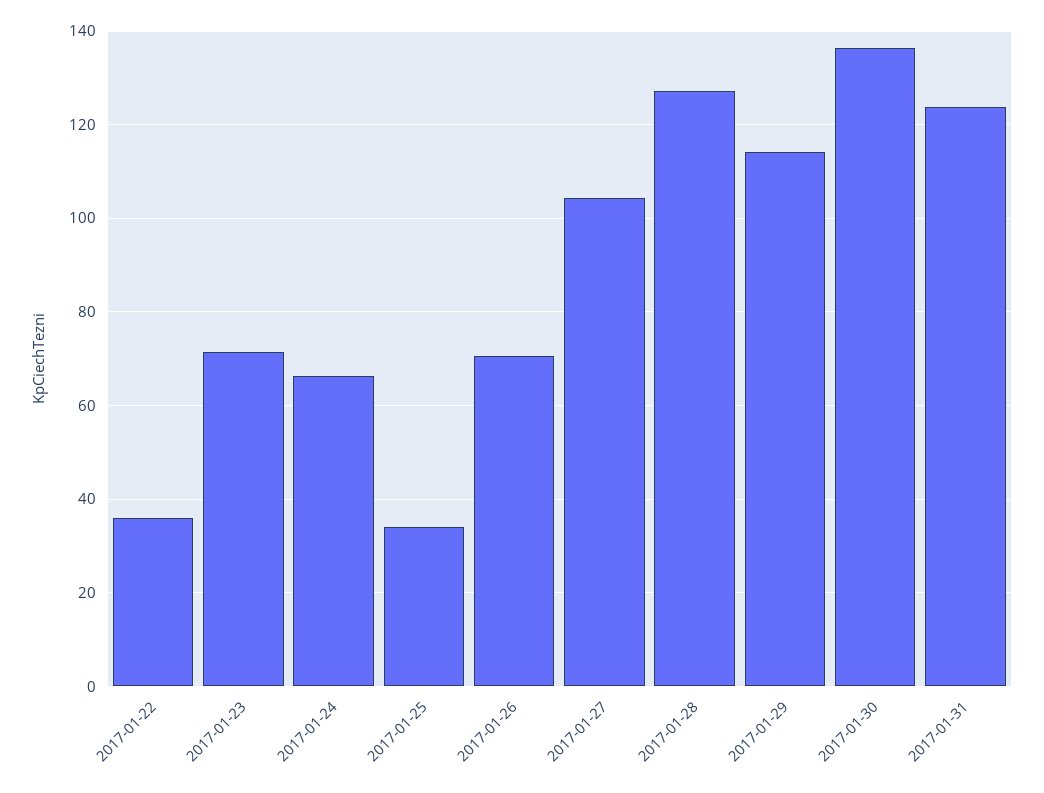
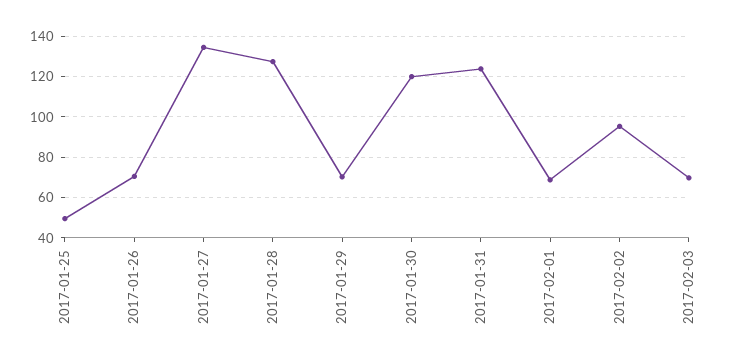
2017-01-22: 36 -> none
2017-01-23: 72 -> none
2017-01-24: 66 -> none
2017-01-25: 34 -> 50
2017-01-27: 104 -> 135
2017-01-29: 114 -> 70
2017-01-30: 136 -> 120
2017-02-01: none -> 70
2017-02-02: none -> 95
2017-02-03: none -> 70

